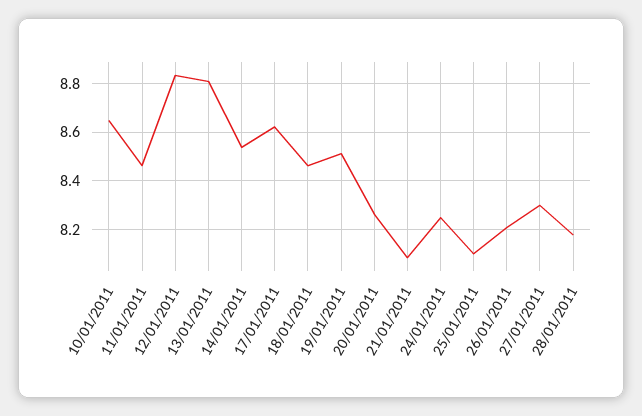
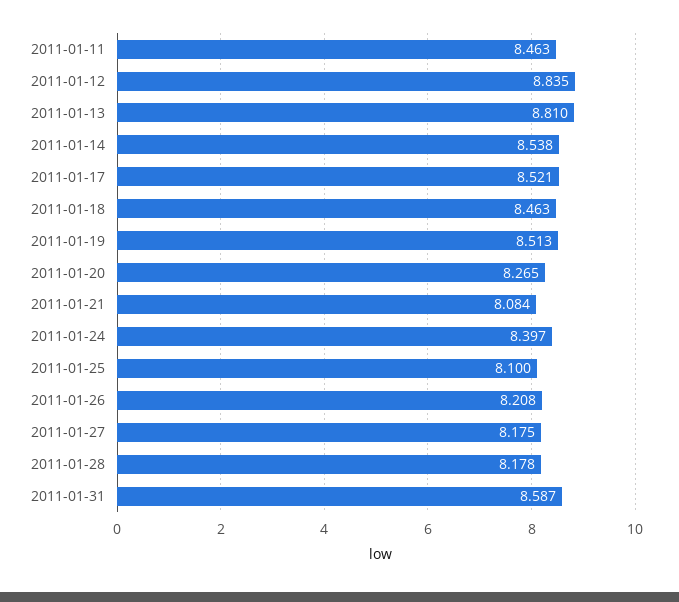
10/01/2011: 8.65 -> none
17/01/2011: 8.625 -> 8.521
24/01/2011: 8.25 -> 8.397
27/01/2011: 8.3 -> 8.175
2011-01-31: none -> 8.587

